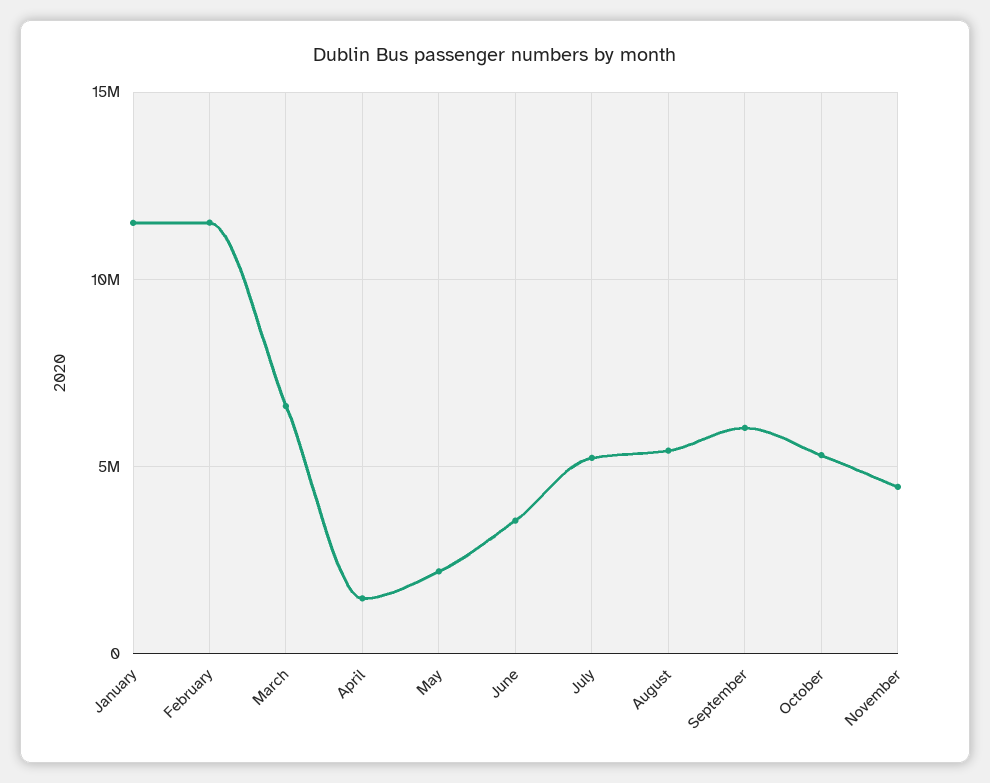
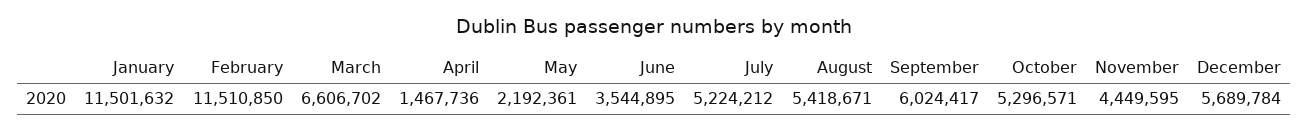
December: none -> 5689784

